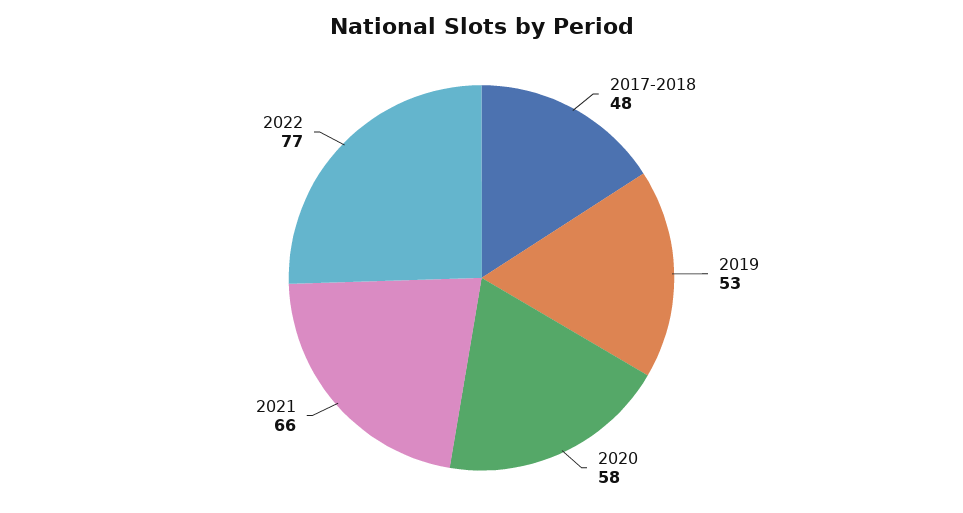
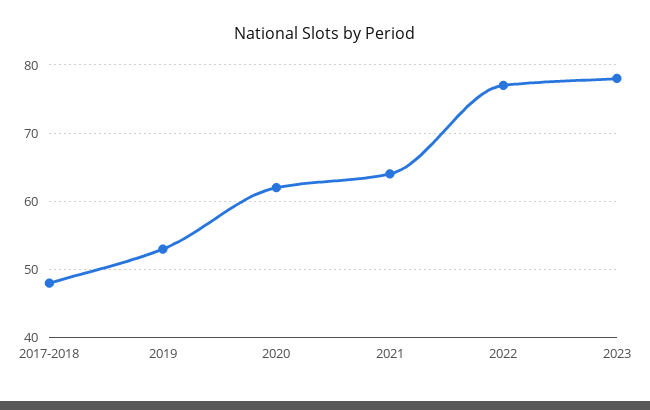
2020: 58 -> 62
2021: 66 -> 64
2023: none -> 78

